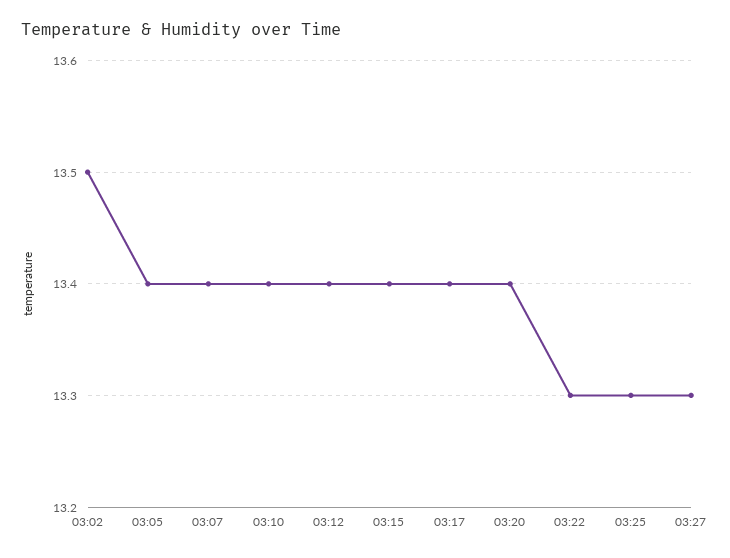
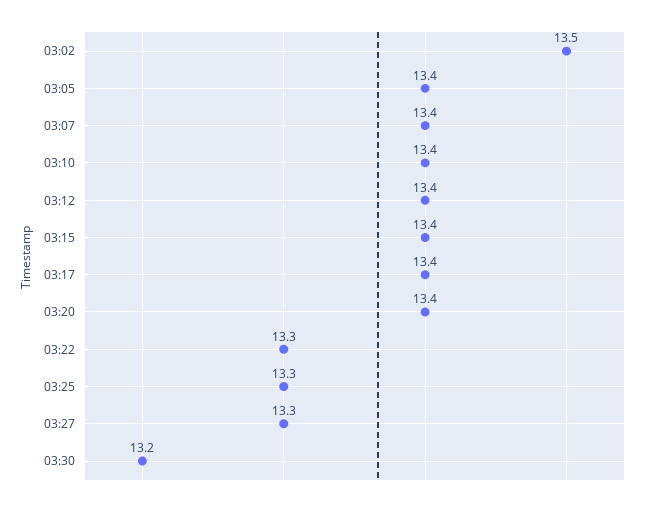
03:30: none -> 13.2

